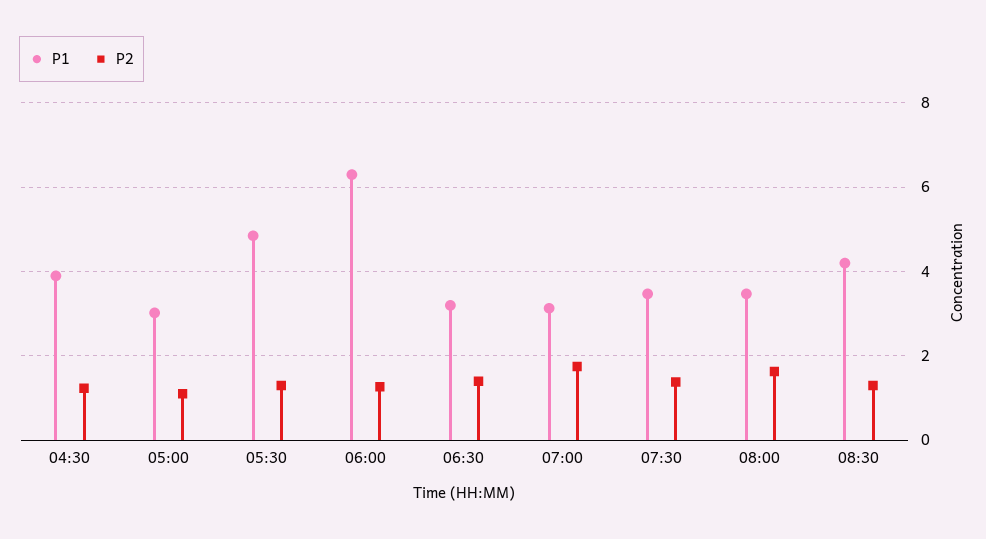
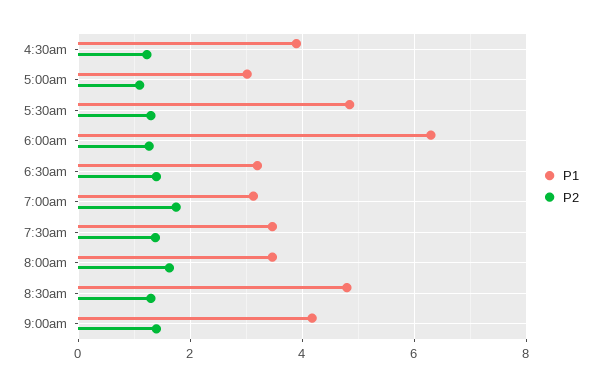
P1, 08:30: 4.2 -> 4.8
P1, 9:00am: none -> 4.2
P2, 9:00am: none -> 1.4

